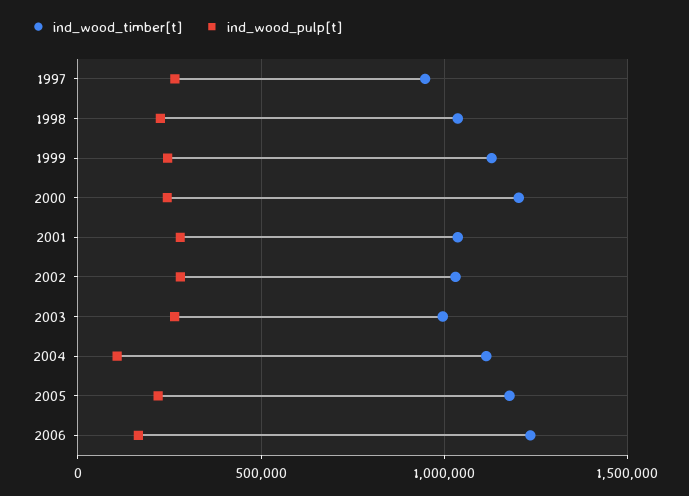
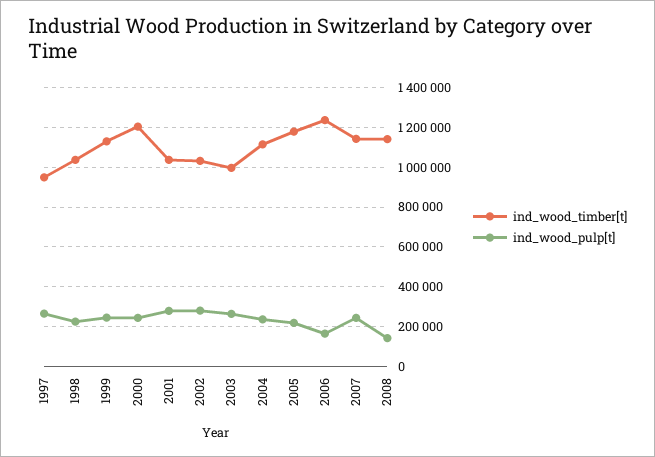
ind_wood_pulp[t], 2004: 100000 -> 250000
ind_wood_timber[t], 2007: none -> 1150000
ind_wood_pulp[t], 2007: none -> 250000
ind_wood_timber[t], 2008: none -> 1150000
ind_wood_pulp[t], 2008: none -> 150000

